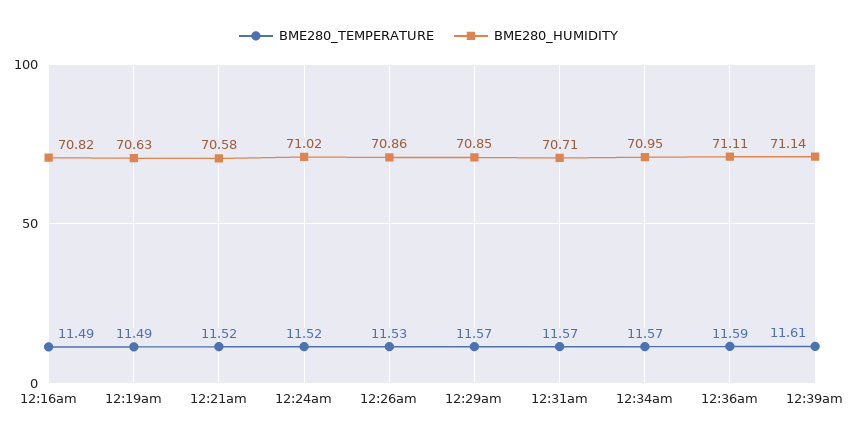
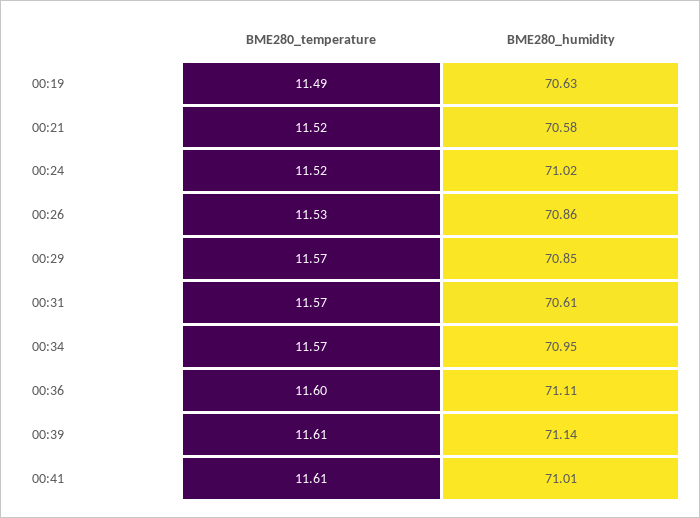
BME280_TEMPERATURE, 12:16am: 11.49 -> none
BME280_HUMIDITY, 12:16am: 70.82 -> none
BME280_HUMIDITY, 12:31am: 70.71 -> 70.61
BME280_TEMPERATURE, 12:36am: 11.59 -> 11.6
BME280_TEMPERATURE, 00:41: none -> 11.61
BME280_HUMIDITY, 00:41: none -> 71.01

